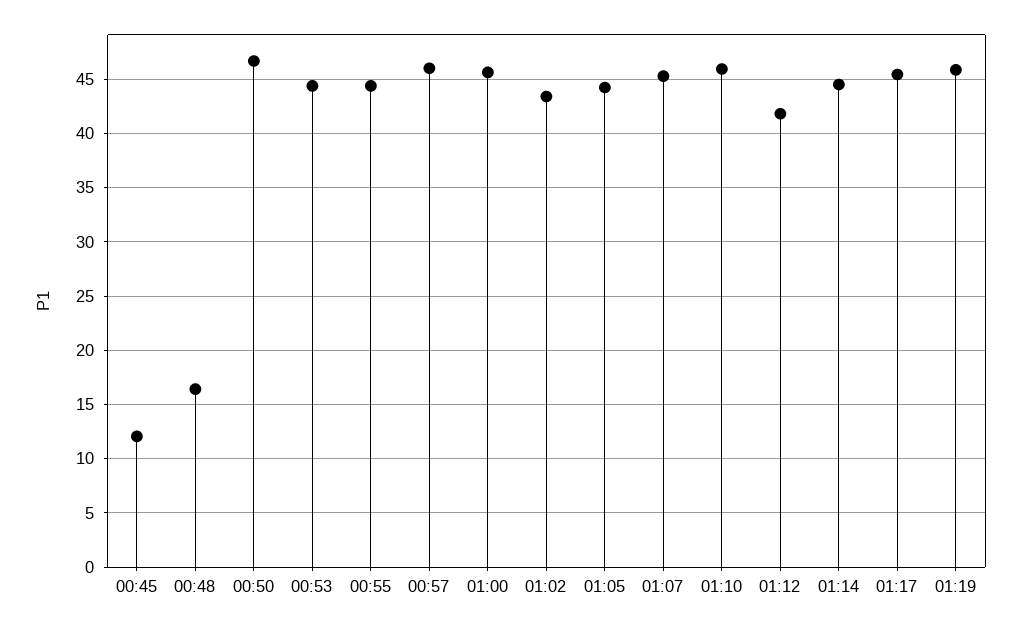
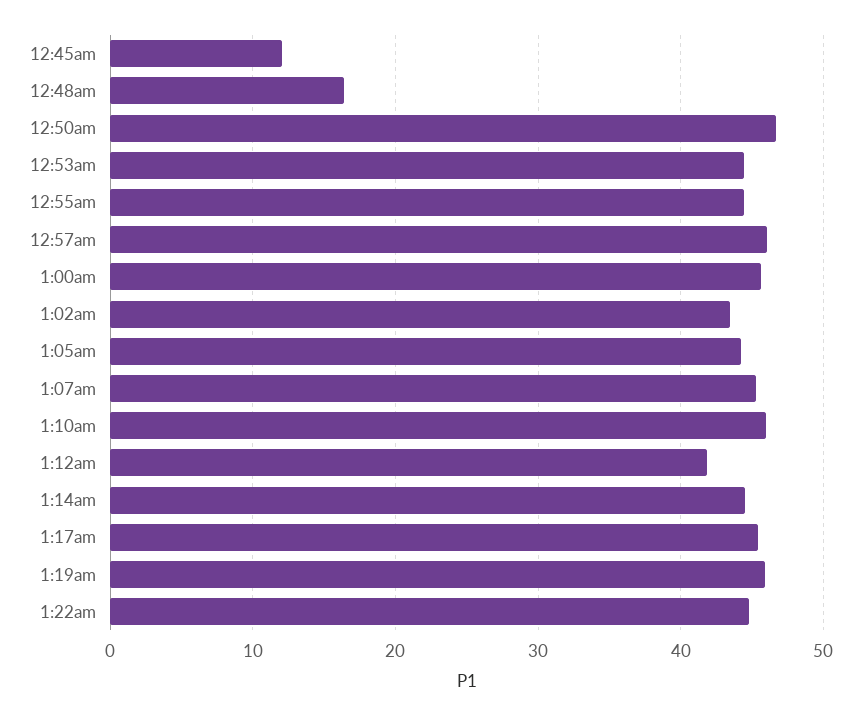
1:22am: none -> 45

